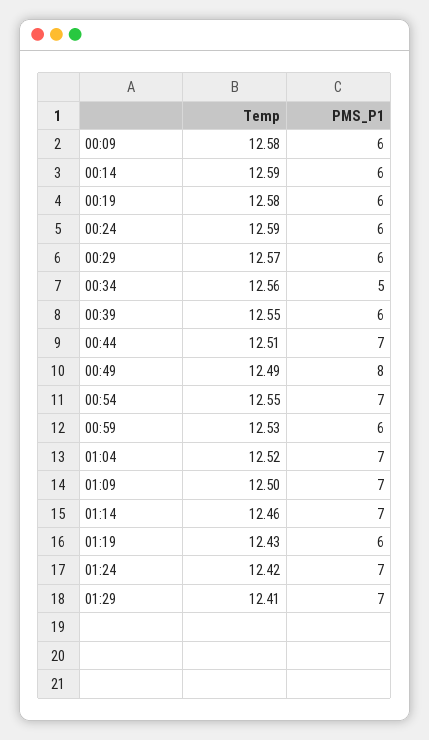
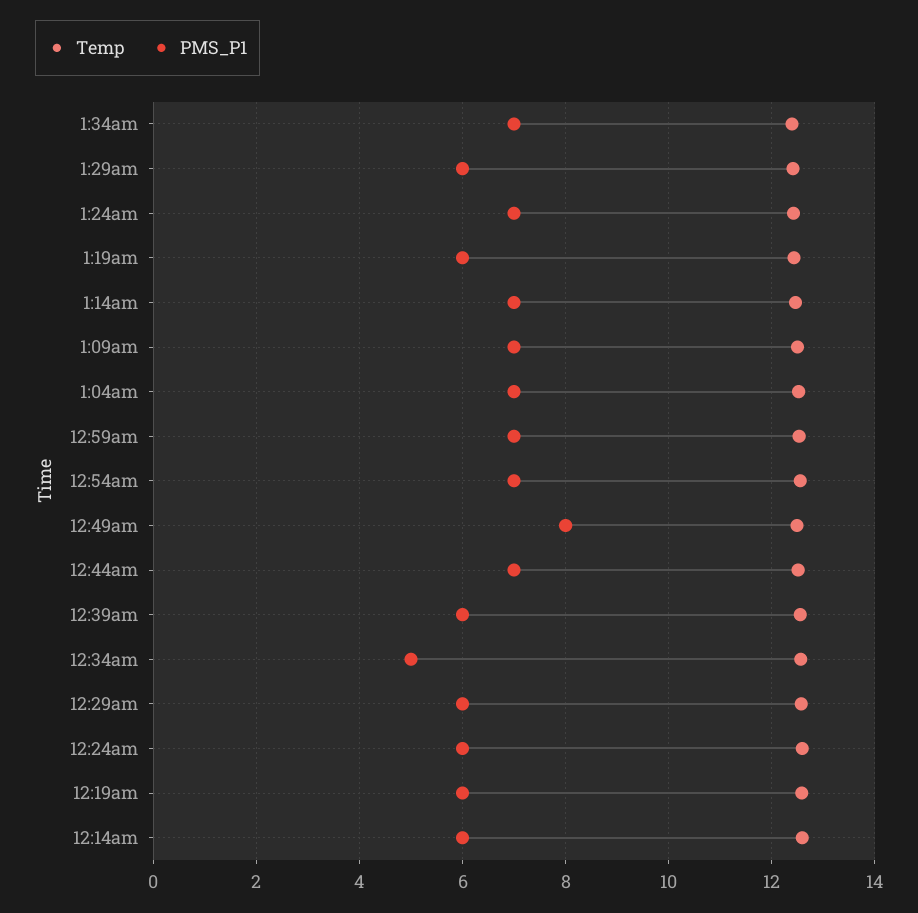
Temp, 00:09: 12.58 -> none
PMS_P1, 00:09: 6 -> none
PMS_P1, 00:59: 6 -> 7
PMS_P1, 01:29: 7 -> 6
Temp, 1:34am: none -> 12.4
PMS_P1, 1:34am: none -> 7

